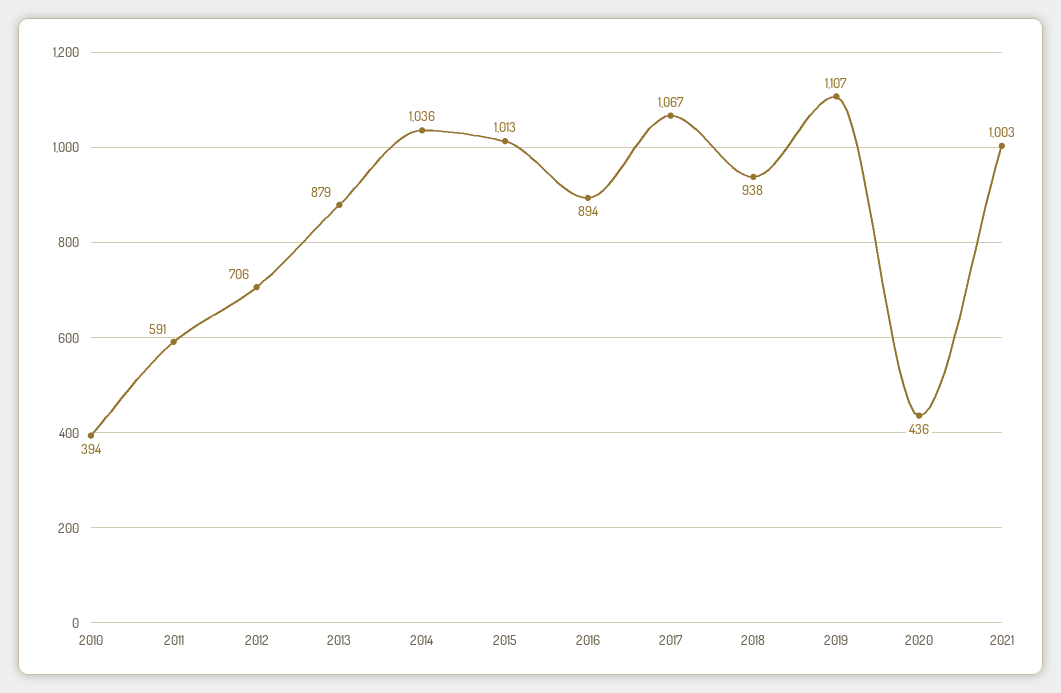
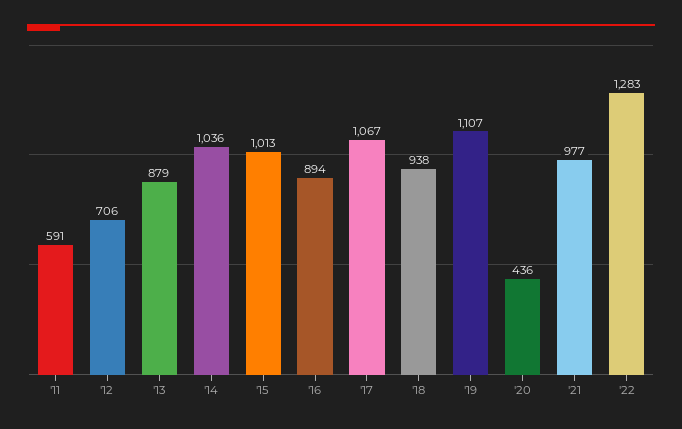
2010: 394 -> none
2021: 1003 -> 977
'22: none -> 1283

